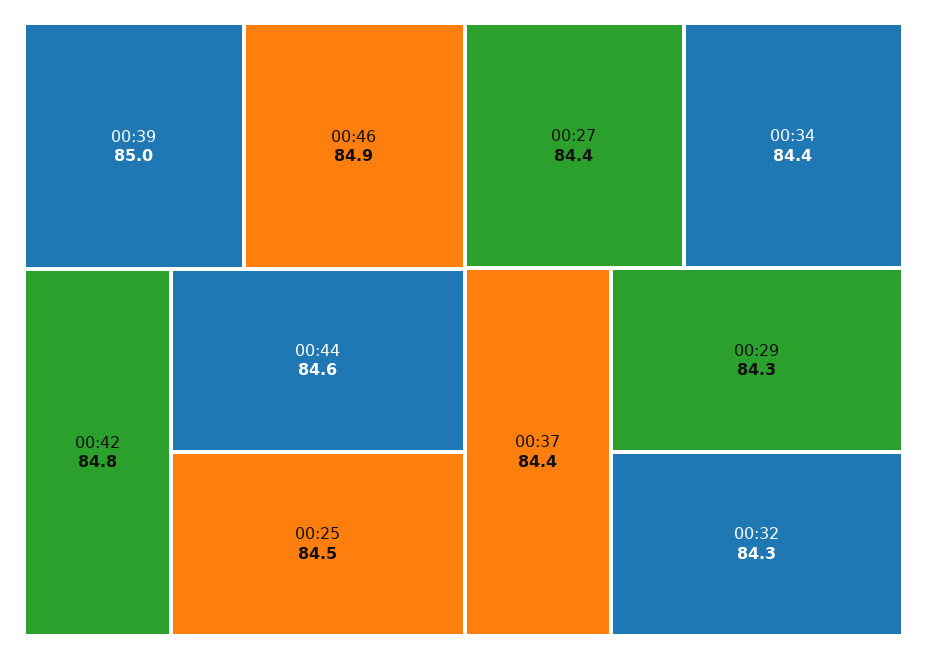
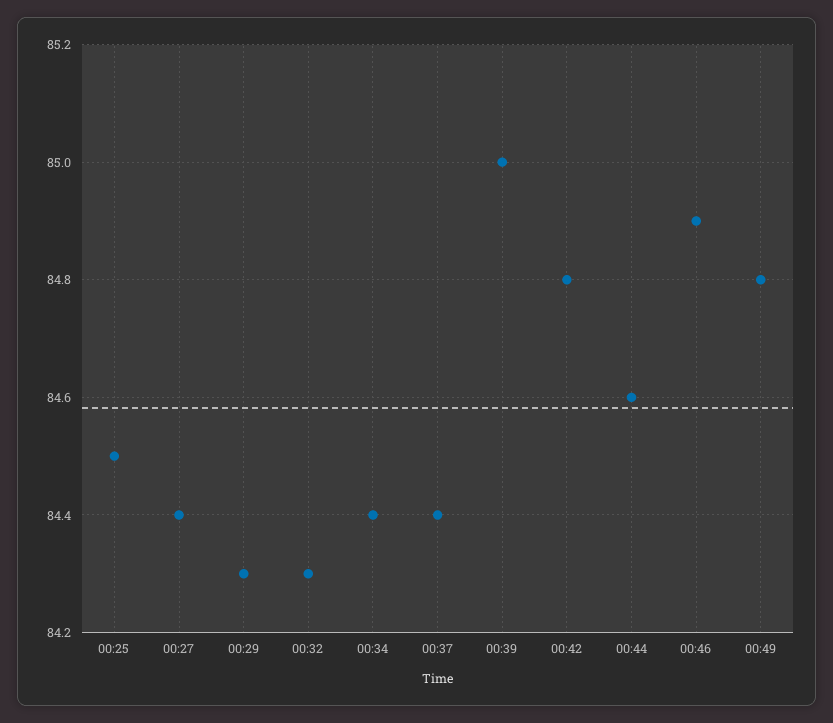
00:49: none -> 84.8

